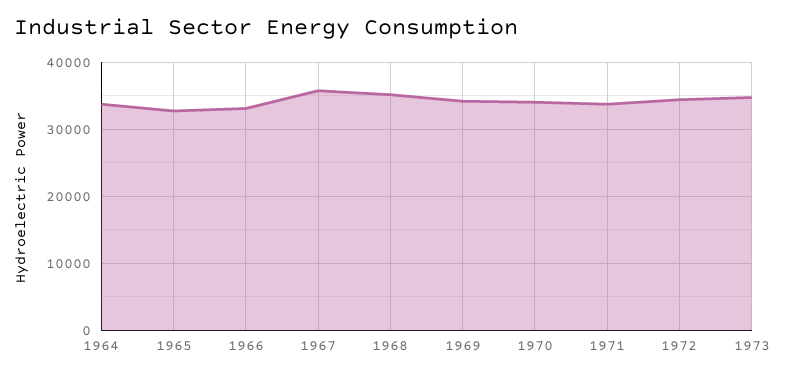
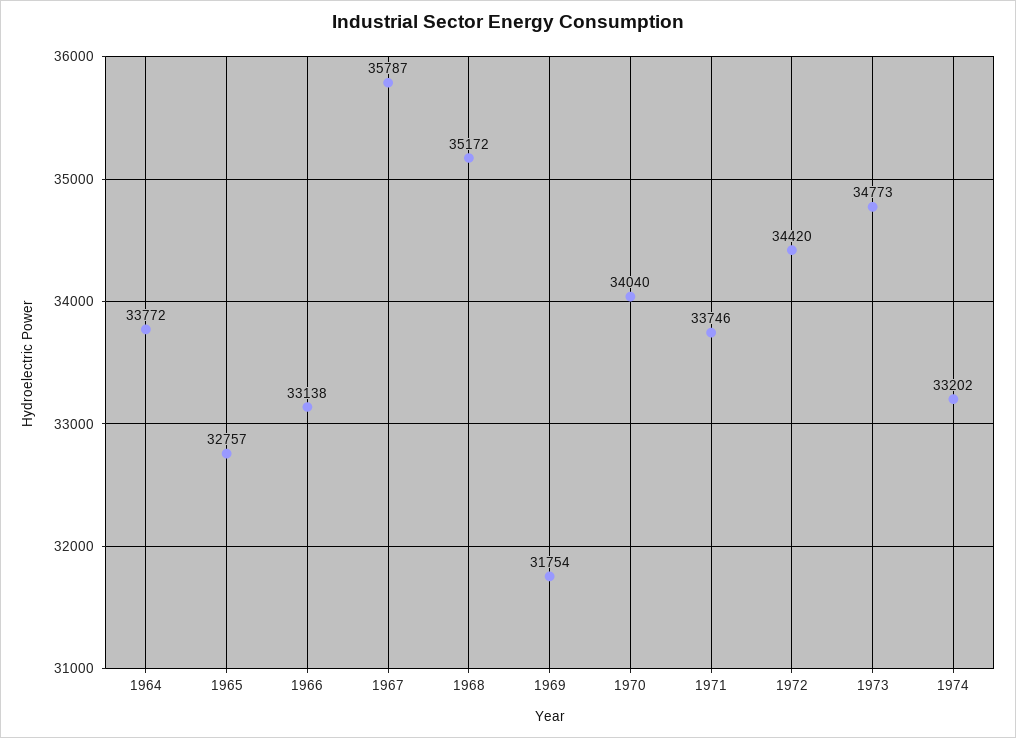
1969: 34000 -> 31754
1974: none -> 33202

